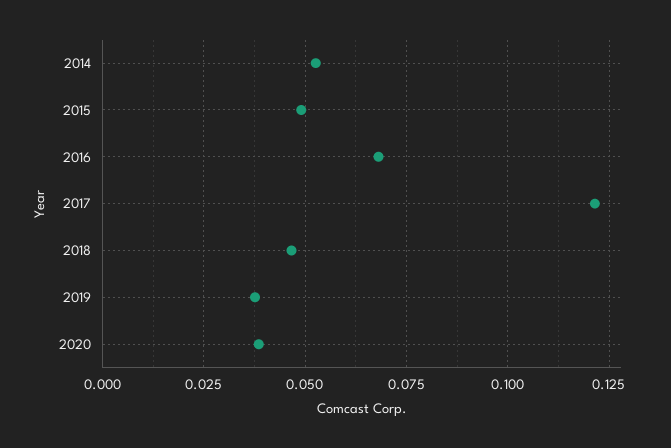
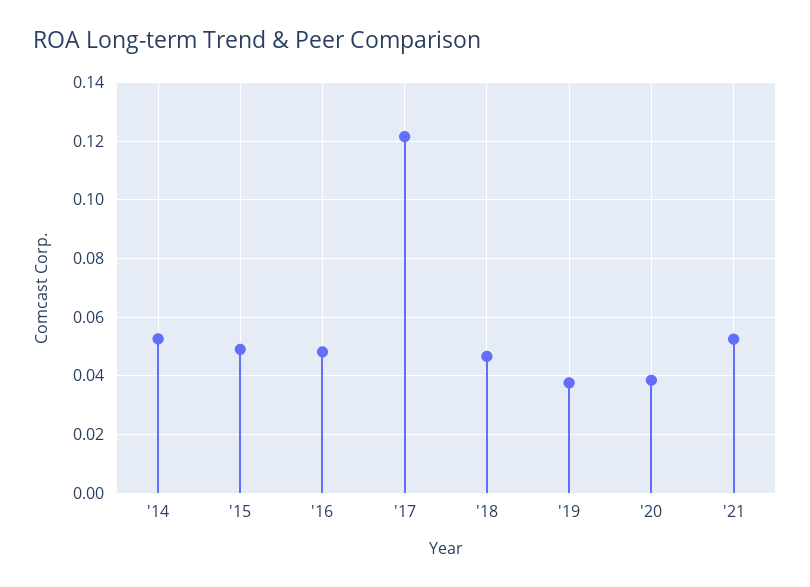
2016: 0.0675 -> 0.0475
'21: none -> 0.0525

